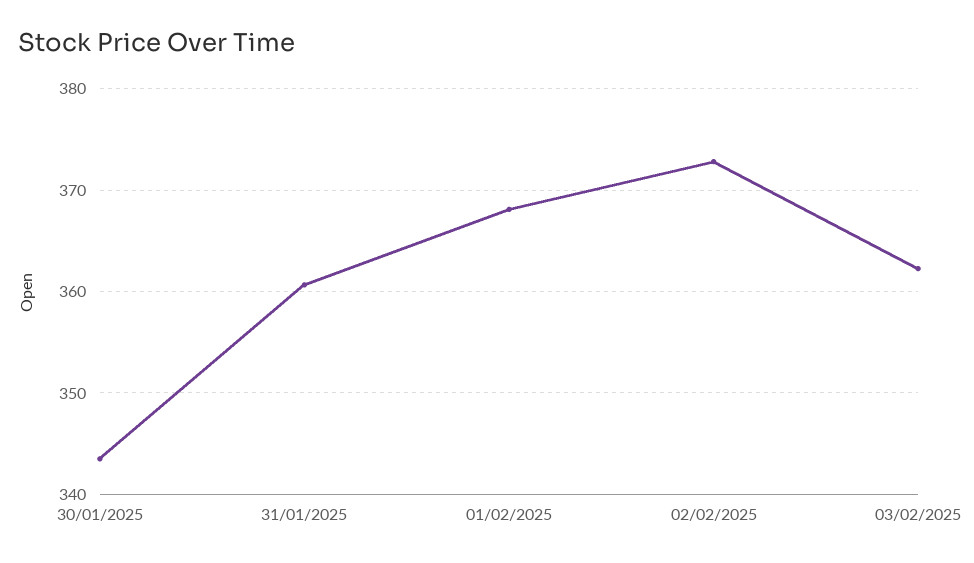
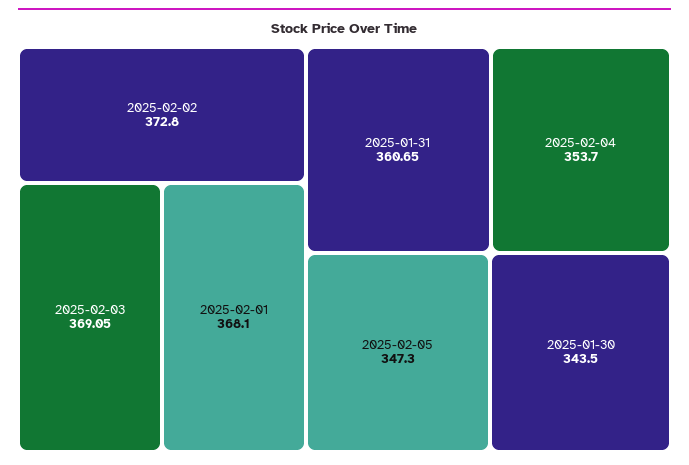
03/02/2025: 362 -> 369.05
2025-02-04: none -> 353.7
2025-02-05: none -> 347.3

